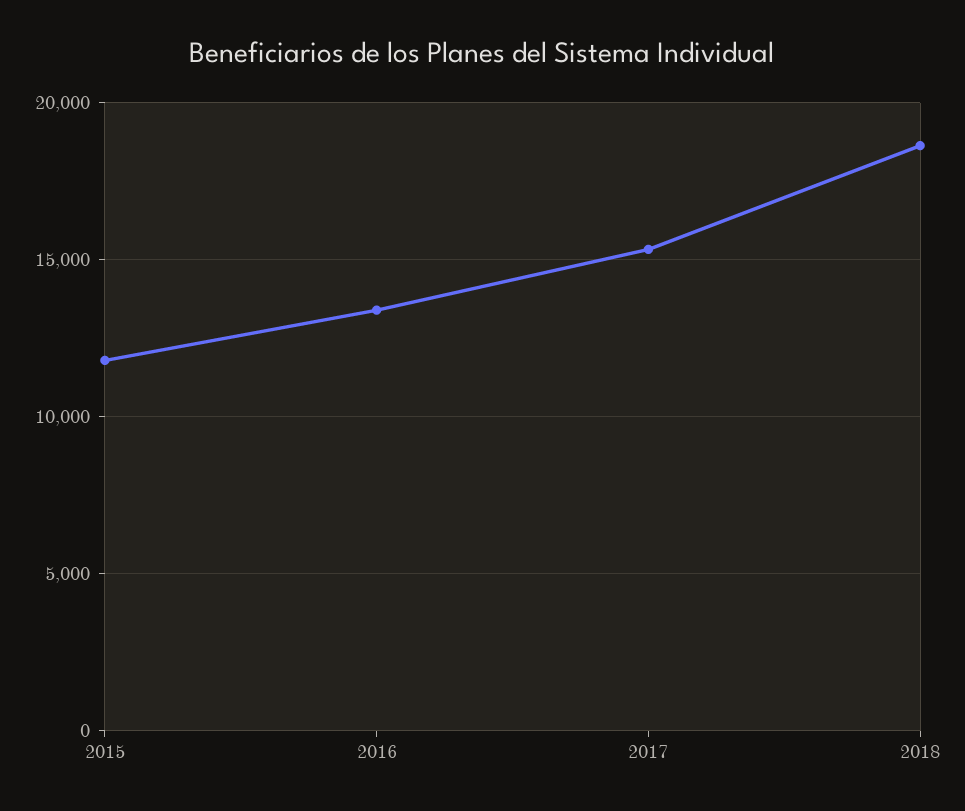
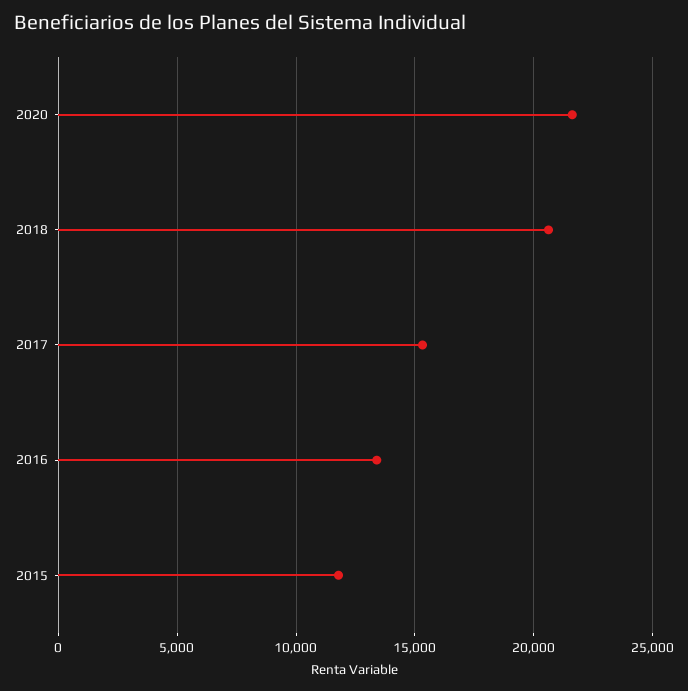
2018: 18500 -> 20500
2020: none -> 21500

